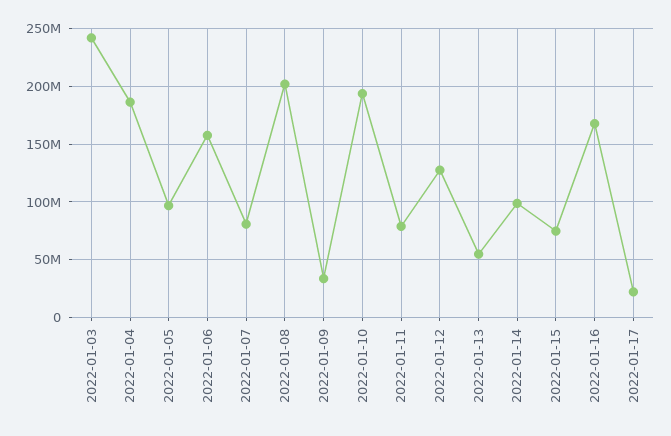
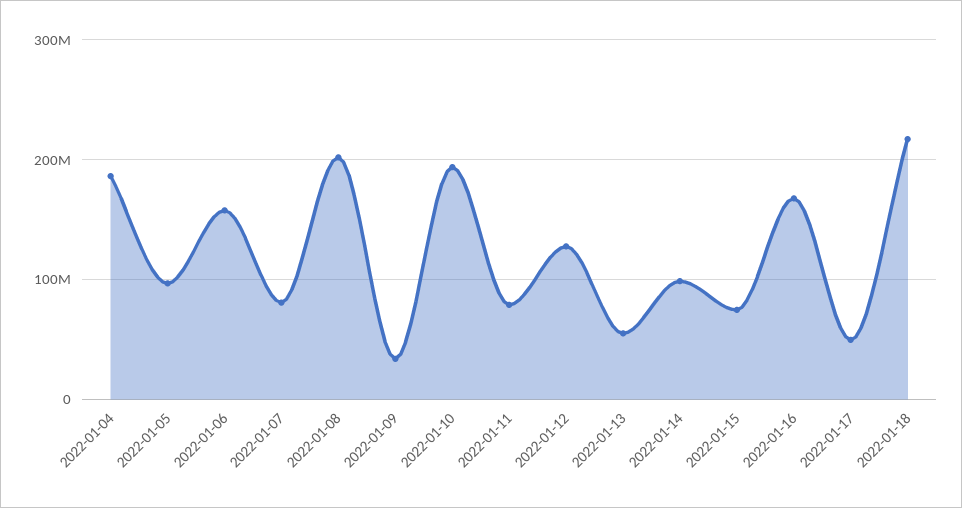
2022-01-03: 240000000 -> none
2022-01-17: 20000000 -> 50000000
2022-01-18: none -> 220000000

